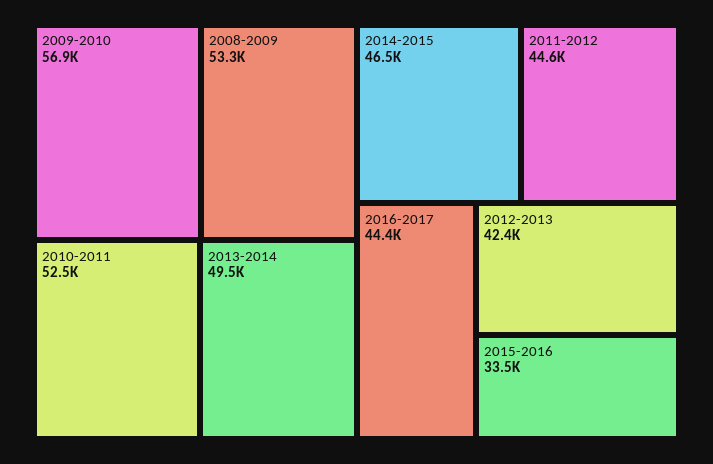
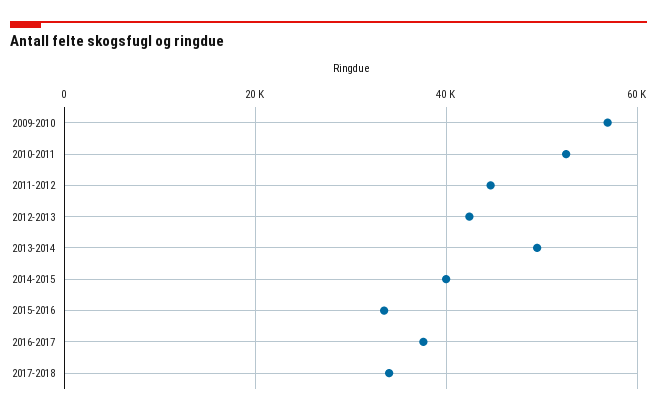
2008-2009: 53300 -> none
2014-2015: 46500 -> 40000
2016-2017: 44400 -> 38000
2017-2018: none -> 34000

